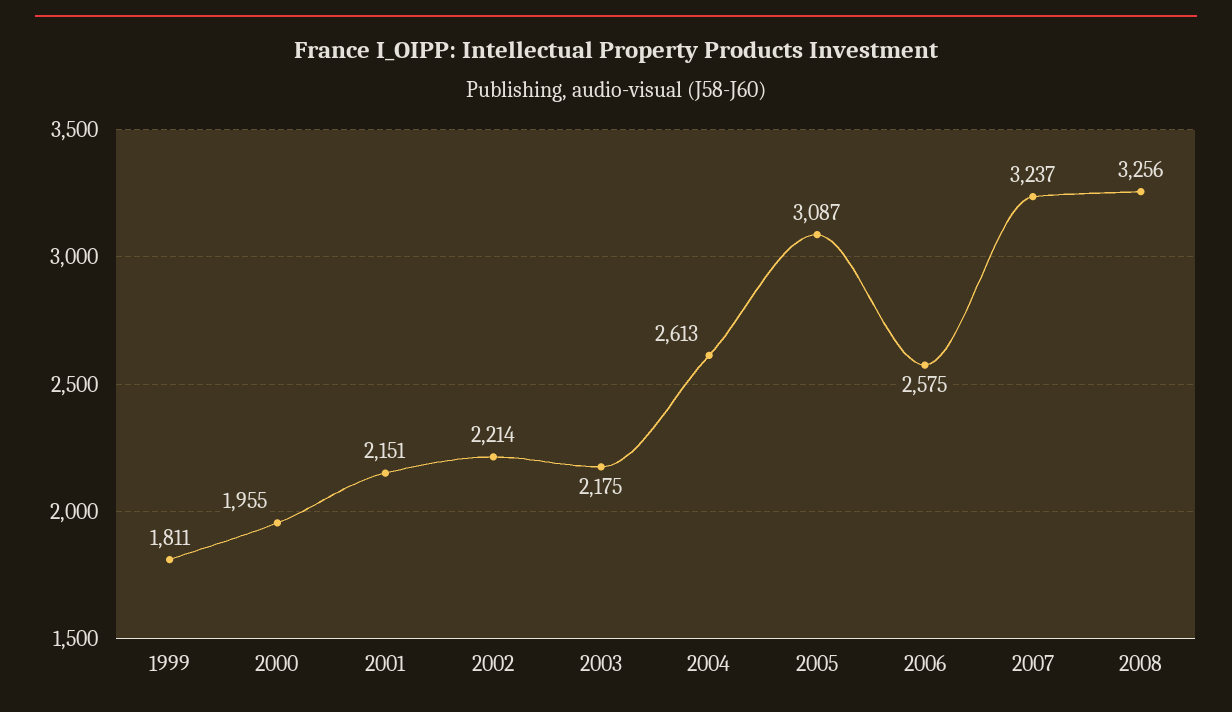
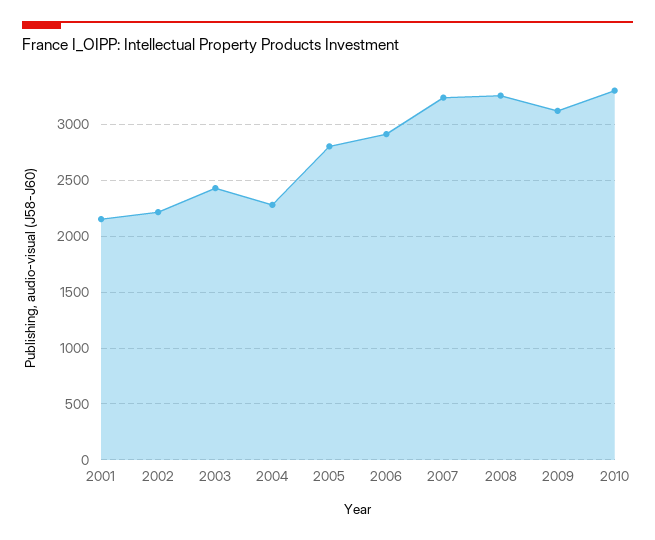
1999: 1811 -> none
2000: 1955 -> none
2003: 2175 -> 2400
2004: 2613 -> 2300
2005: 3087 -> 2800
2006: 2575 -> 2900
2009: none -> 3100
2010: none -> 3300

